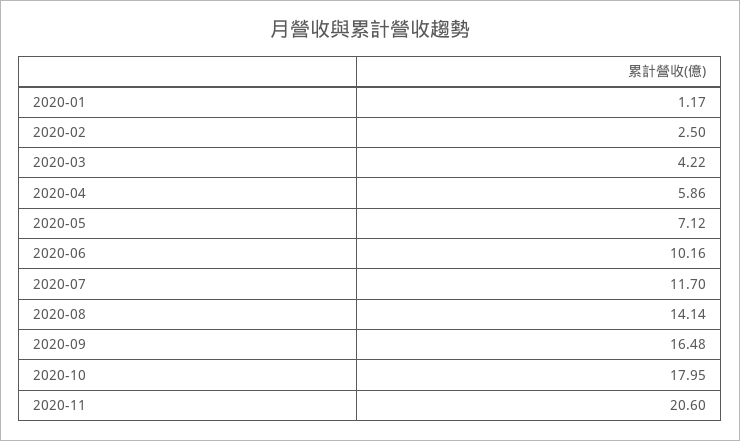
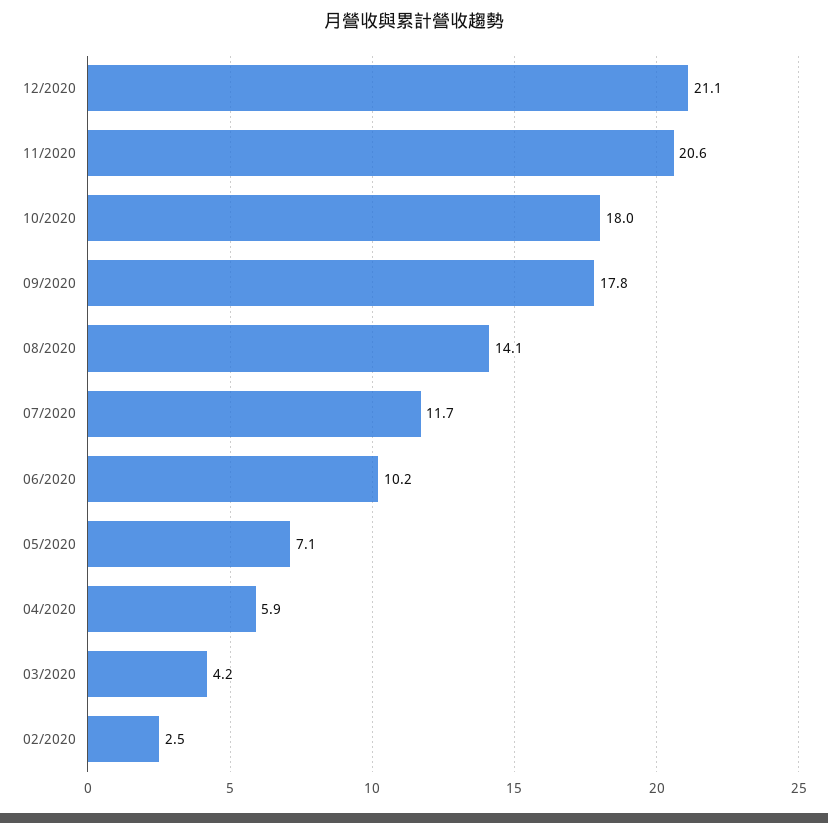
2020-01: 1.17 -> none
2020-09: 16.48 -> 17.8
12/2020: none -> 21.1

